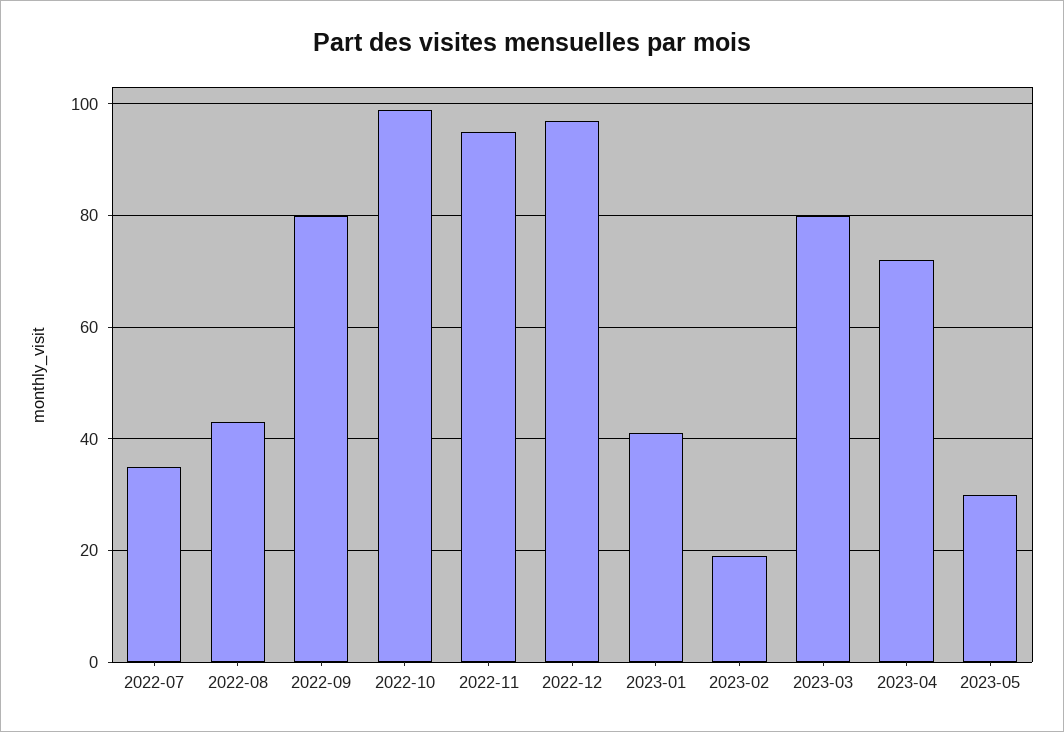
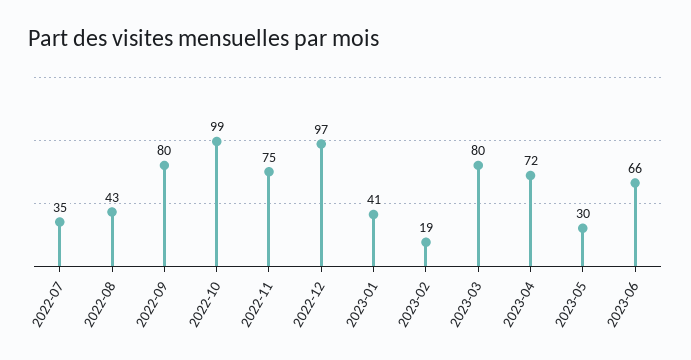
2022-11: 95 -> 75
2023-06: none -> 66

